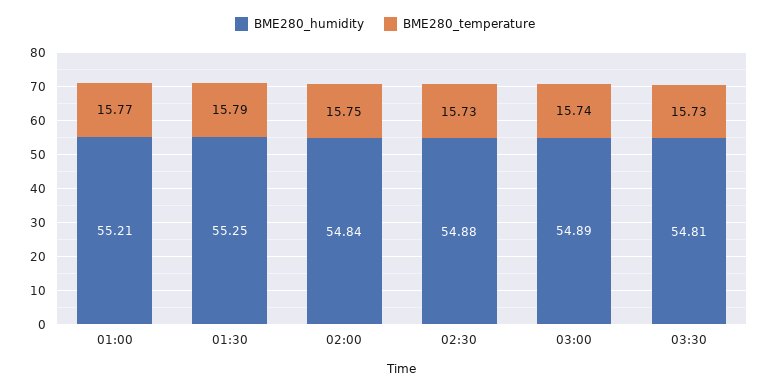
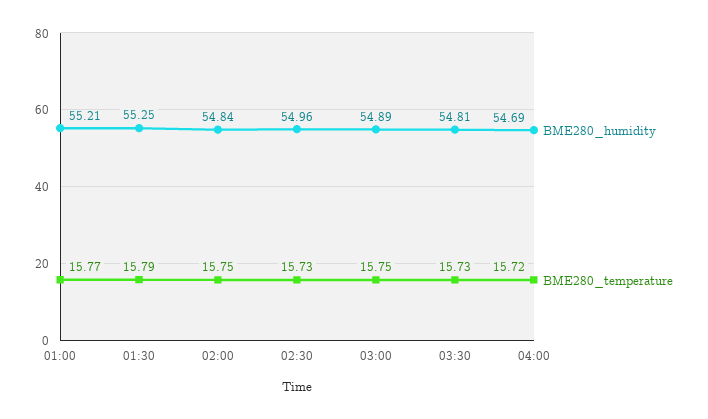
BME280_humidity, 02:30: 54.88 -> 54.96
BME280_temperature, 03:00: 15.74 -> 15.75
BME280_humidity, 04:00: none -> 54.69
BME280_temperature, 04:00: none -> 15.72

